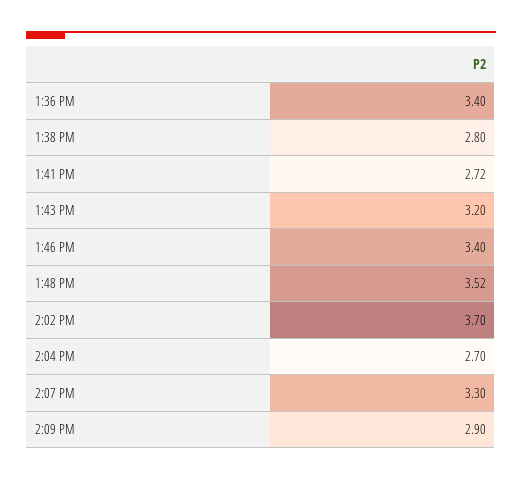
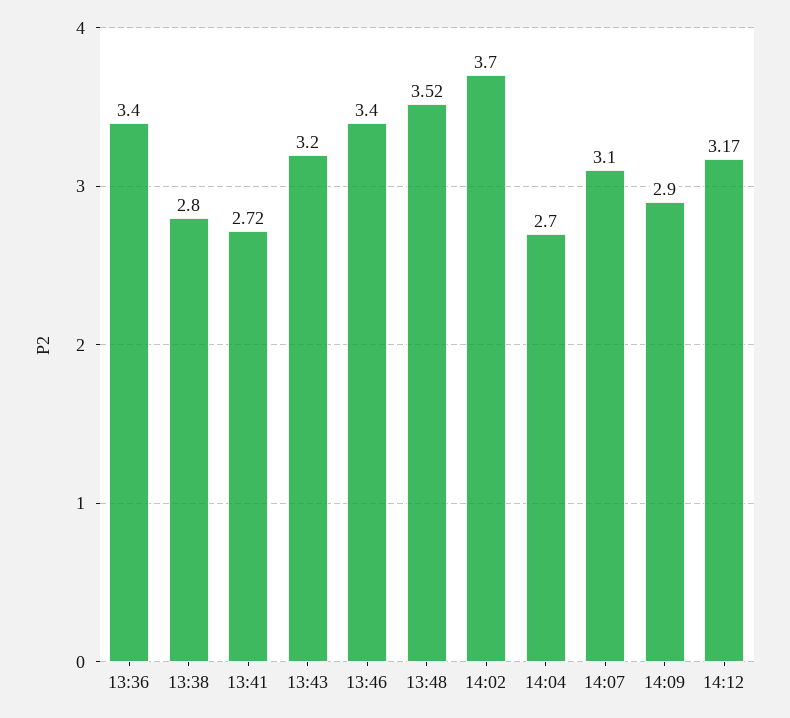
2:07 PM: 3.3 -> 3.1
14:12: none -> 3.17

